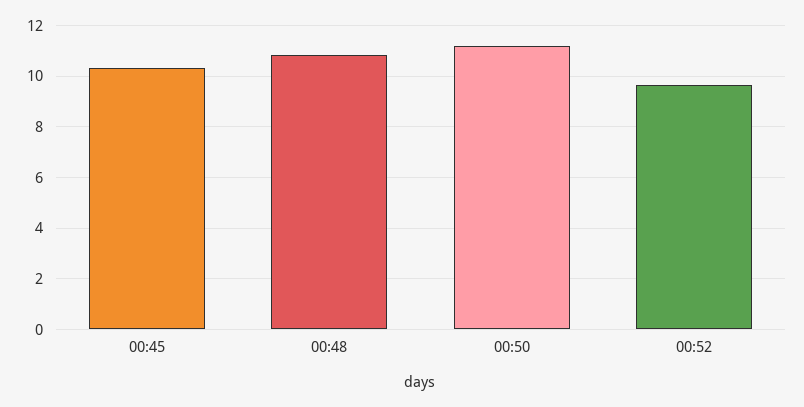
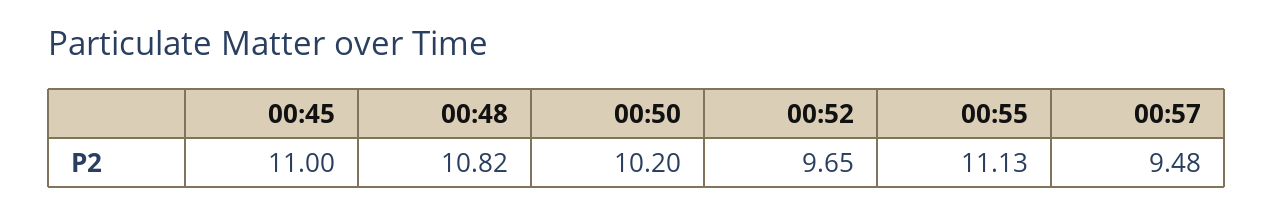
00:45: 10.25 -> 11
00:50: 11.25 -> 10.2
00:55: none -> 11.13
00:57: none -> 9.48

